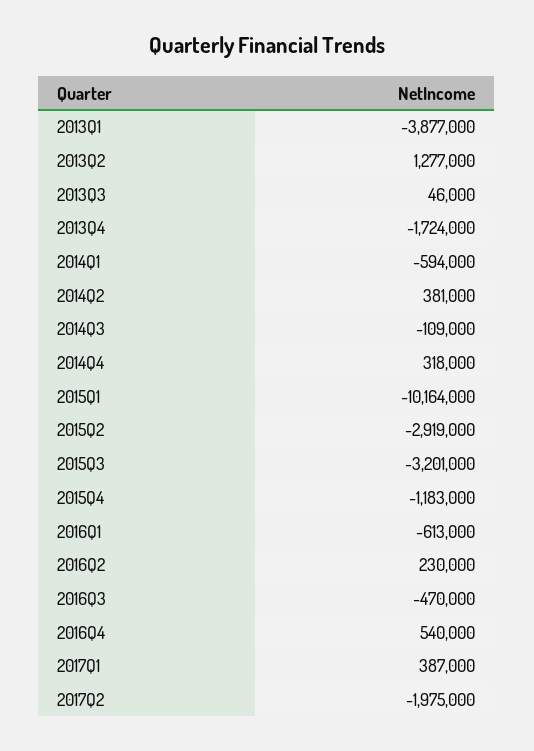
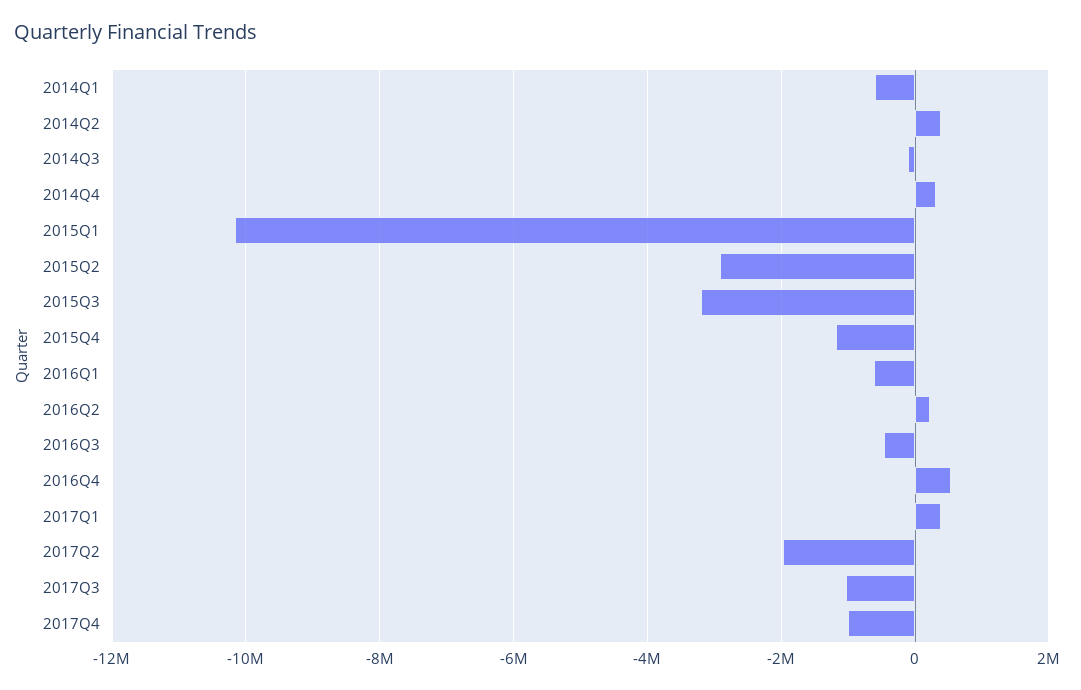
2013Q1: -3877000 -> none
2013Q2: 1277000 -> none
2013Q3: 46000 -> none
2013Q4: -1724000 -> none
2017Q3: none -> -1000000
2017Q4: none -> -1000000

